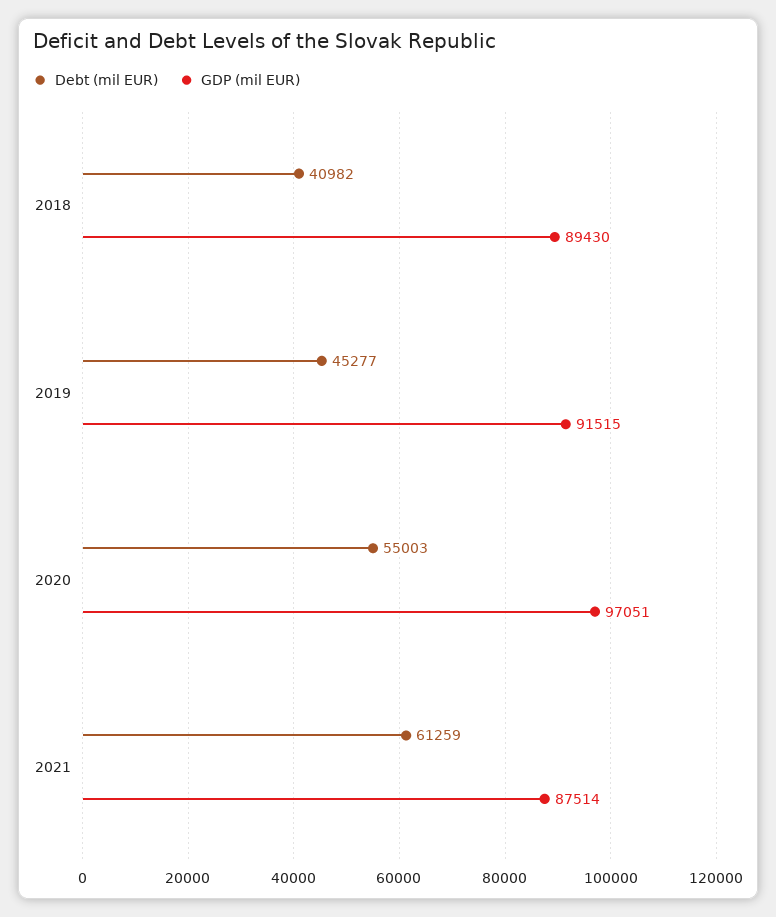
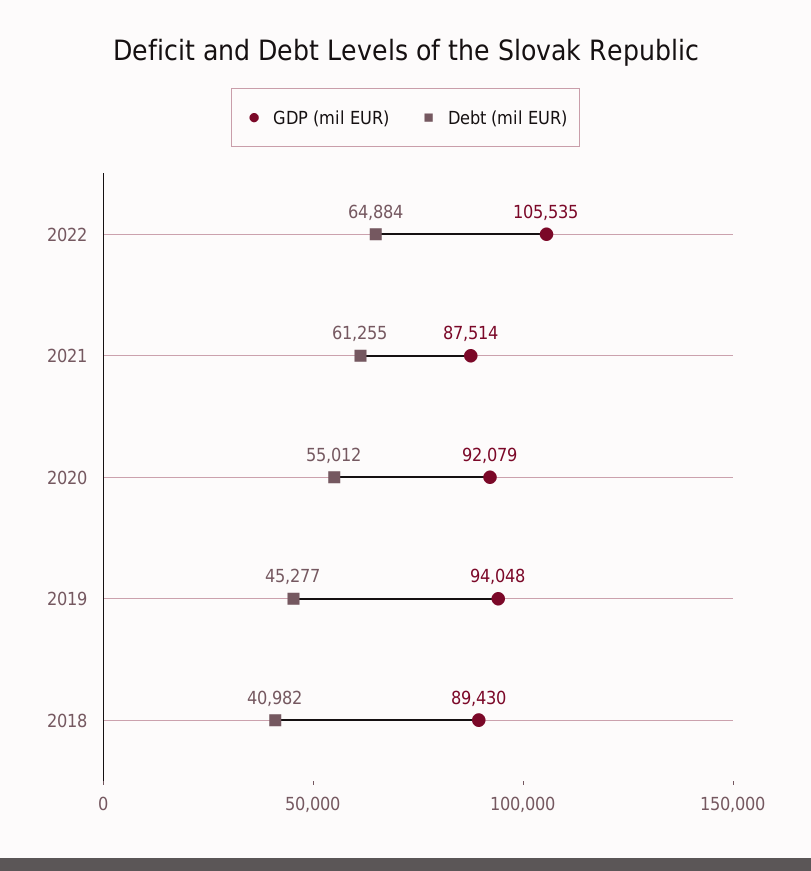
GDP (mil EUR), 2019: 91515 -> 94048
Debt (mil EUR), 2020: 55003 -> 55012
GDP (mil EUR), 2020: 97051 -> 92079
Debt (mil EUR), 2021: 61259 -> 61255
GDP (mil EUR), 2022: none -> 105535
Debt (mil EUR), 2022: none -> 64884

